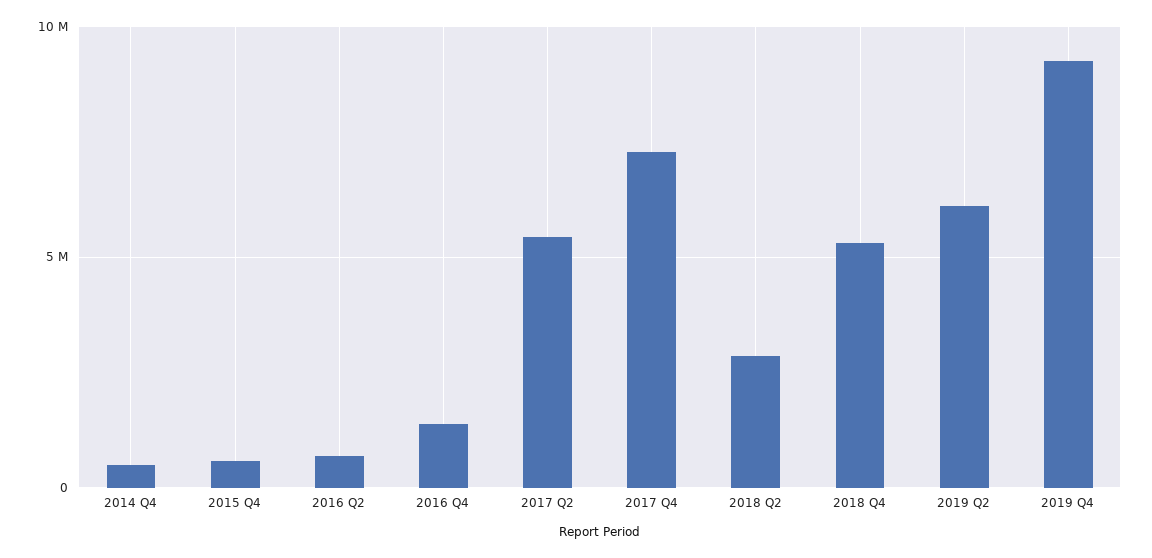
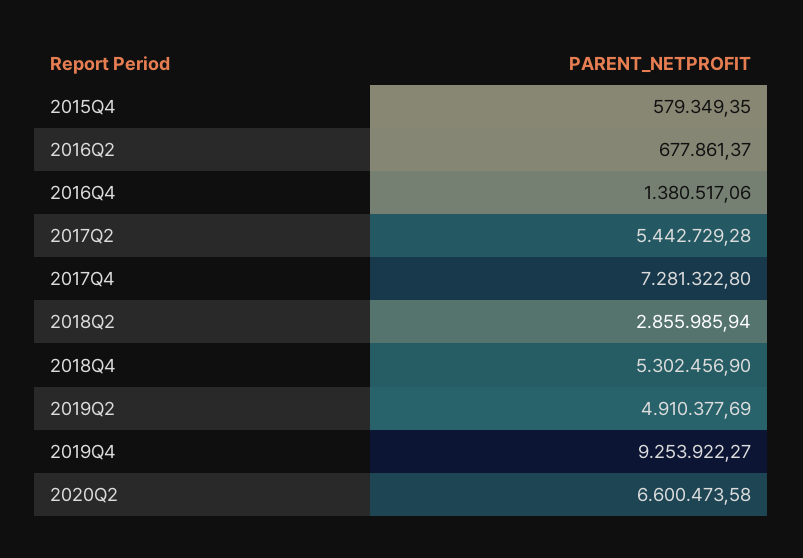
2014 Q4: 500000 -> none
2019 Q2: 6000000 -> 4910377.69
2020Q2: none -> 6600473.58

